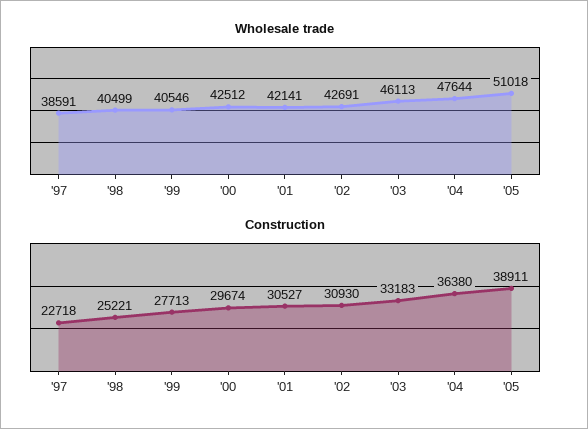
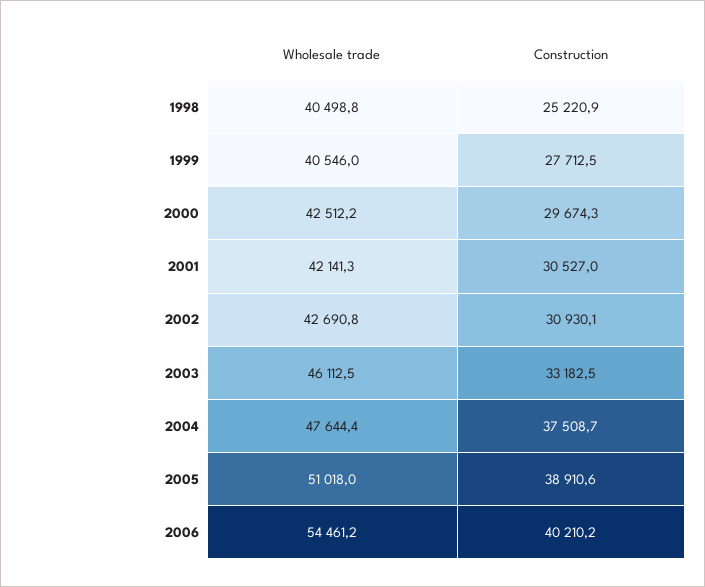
Wholesale trade, '97: 38591 -> none
Construction, '97: 22718 -> none
Construction, '04: 36380 -> 37508.7
Wholesale trade, 2006: none -> 54461.2
Construction, 2006: none -> 40210.2

